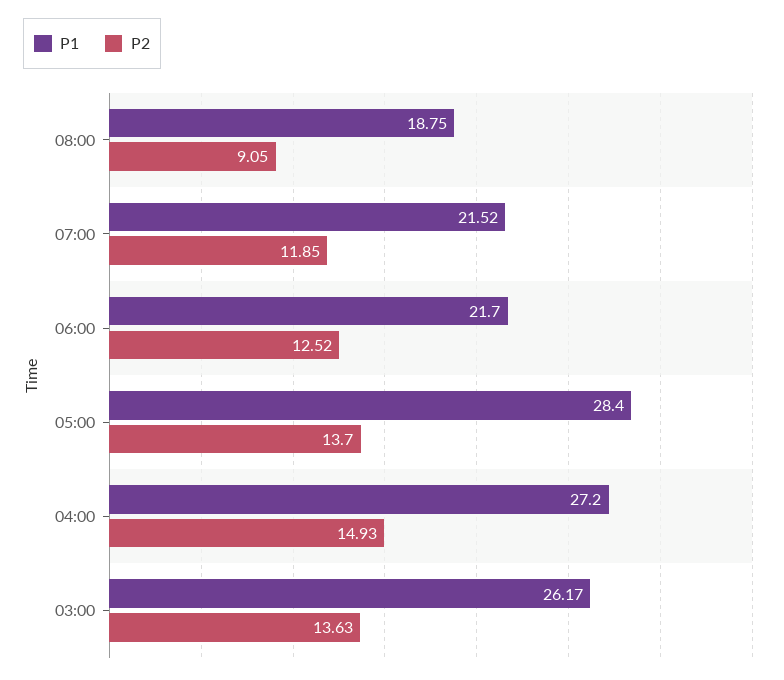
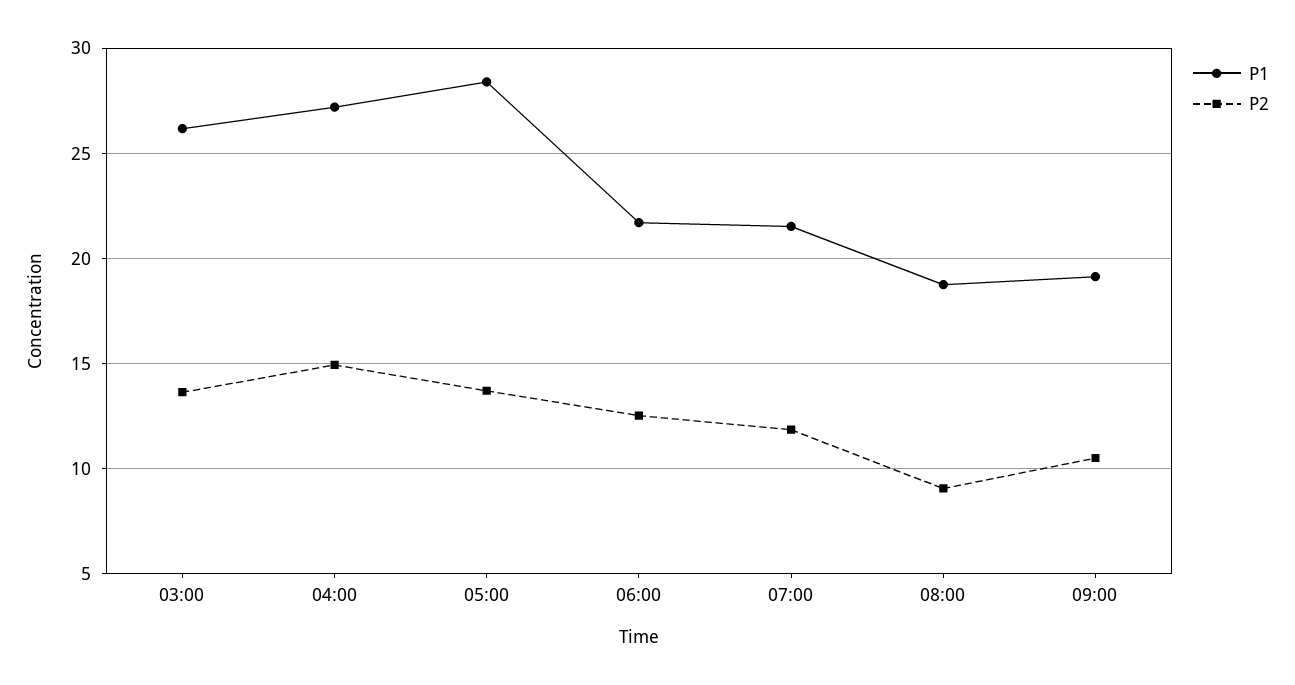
P1, 09:00: none -> 19
P2, 09:00: none -> 10.5

